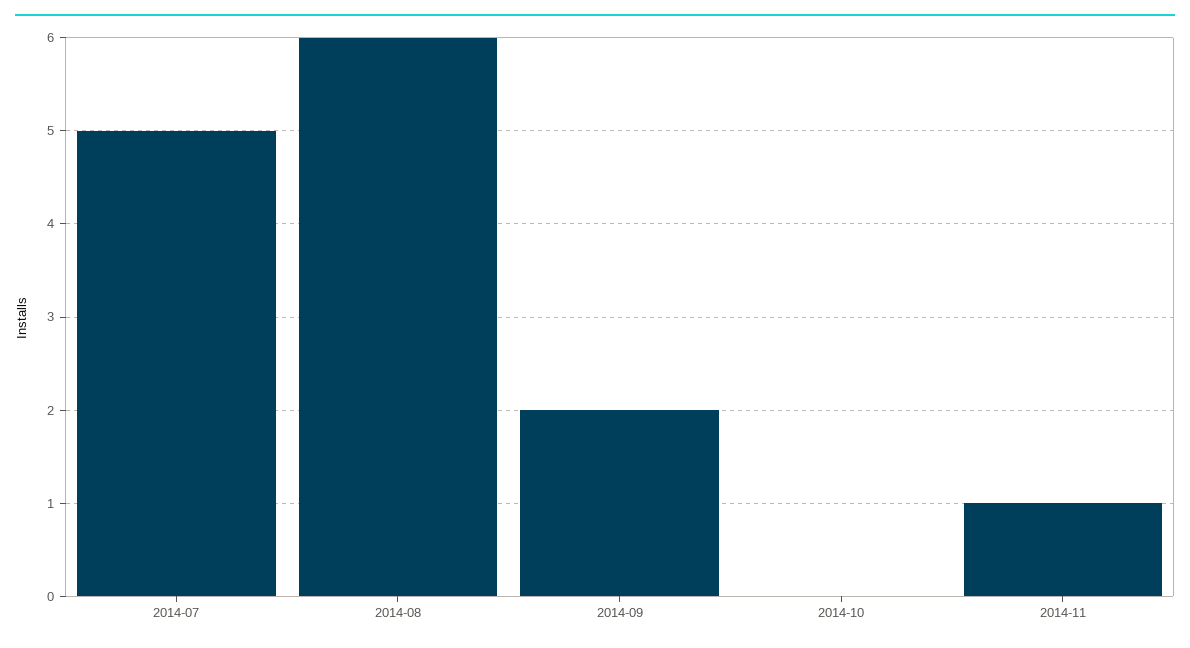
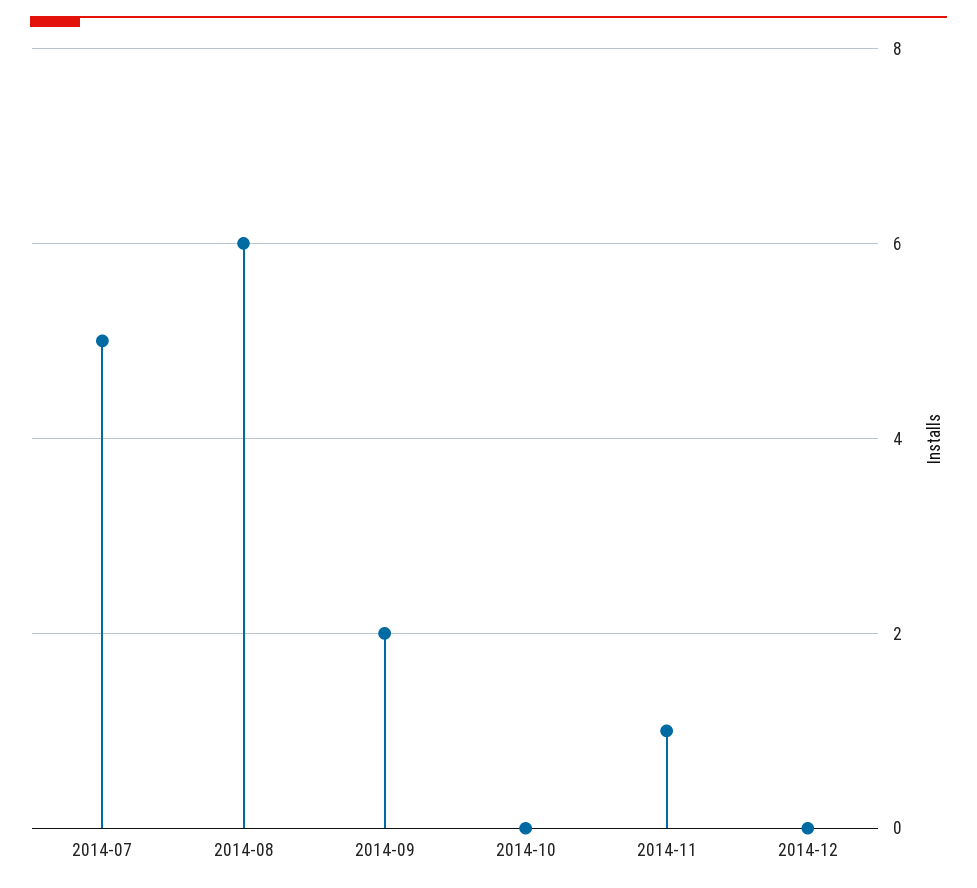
2014-12: none -> 0

